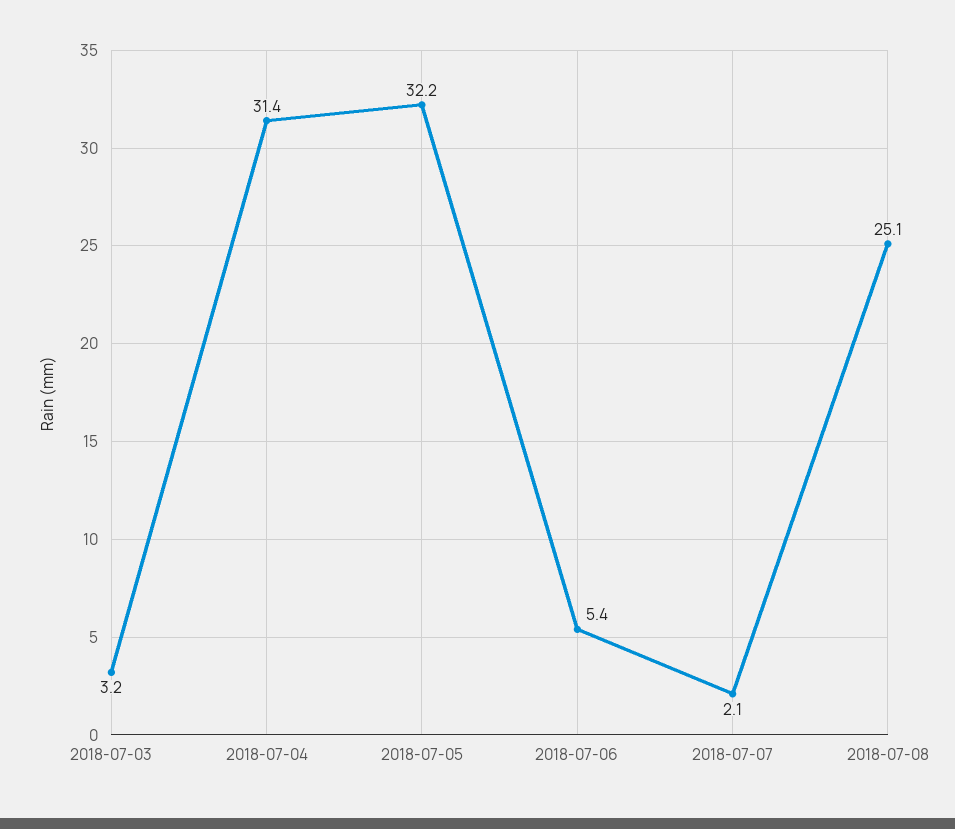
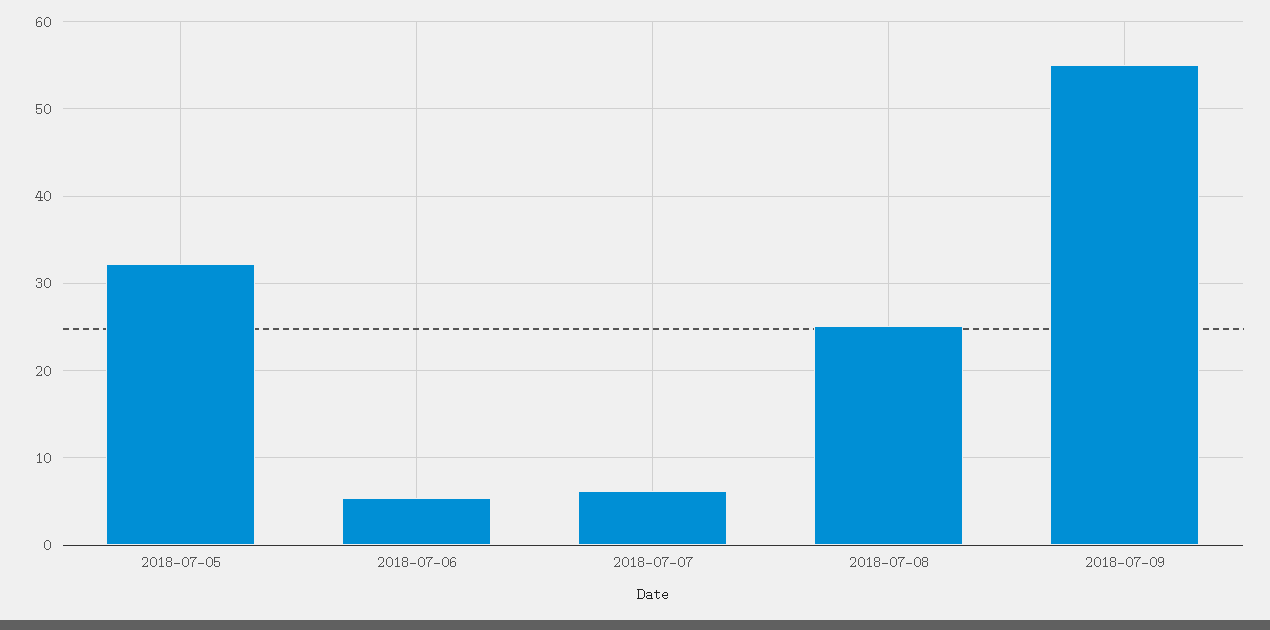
2018-07-03: 3.2 -> none
2018-07-04: 31.4 -> none
2018-07-07: 2.1 -> 6
2018-07-09: none -> 55

